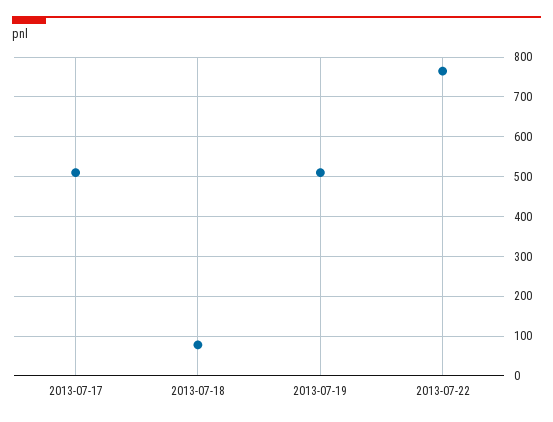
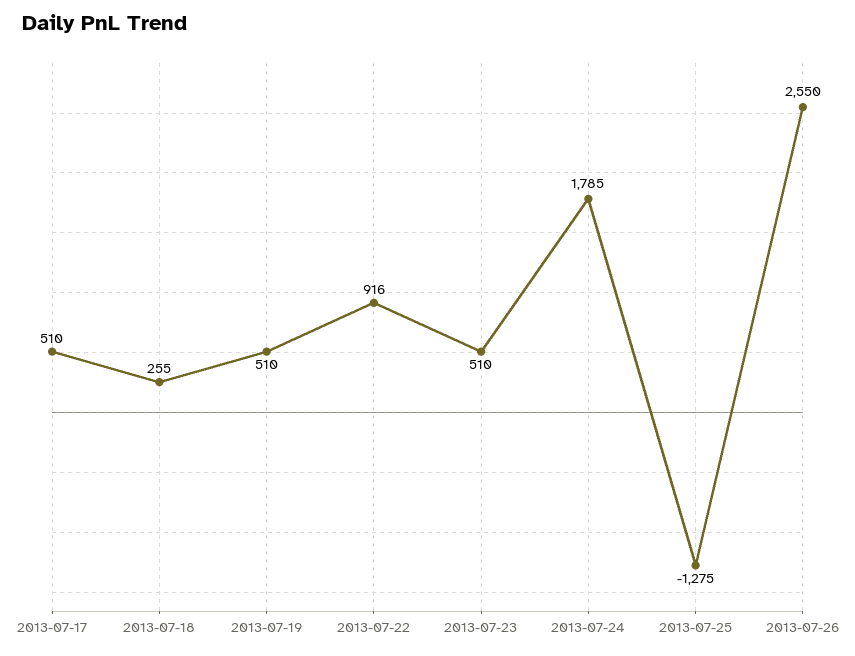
2013-07-18: 80 -> 255
2013-07-22: 760 -> 916
2013-07-23: none -> 510
2013-07-24: none -> 1785
2013-07-25: none -> -1275
2013-07-26: none -> 2550

